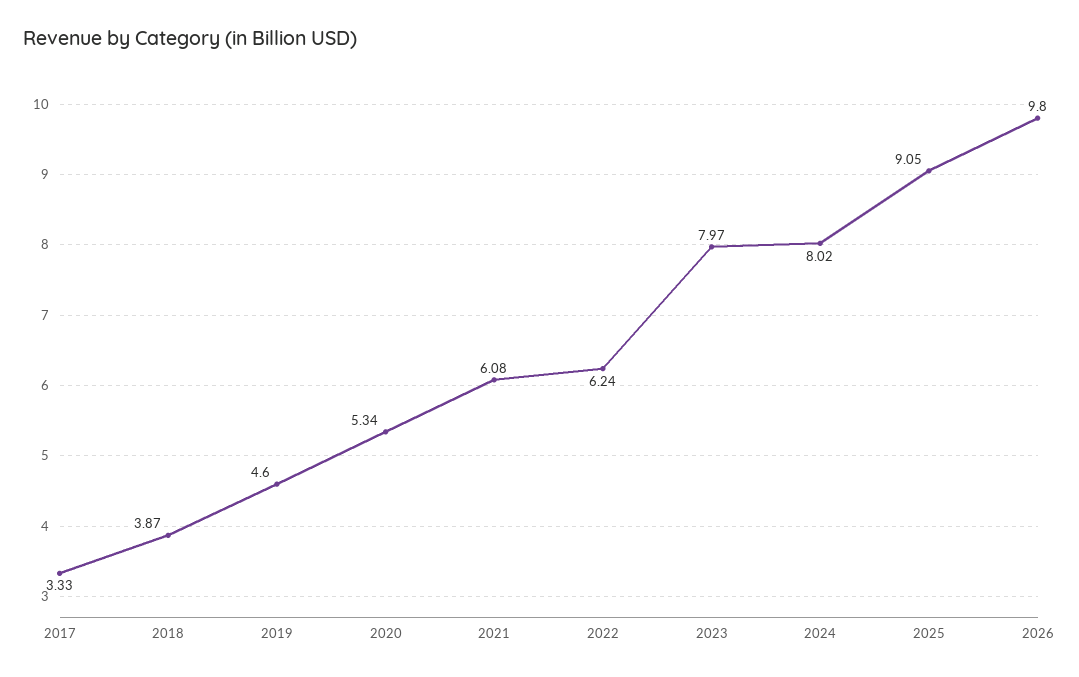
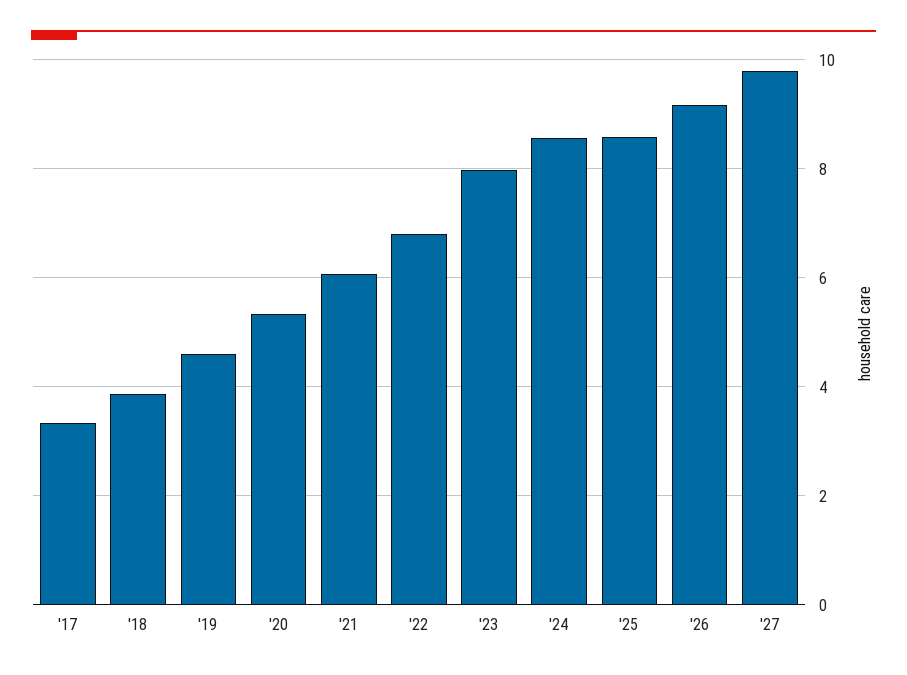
2022: 6.24 -> 6.8
2024: 8.02 -> 8.6
2025: 9.05 -> 8.6
2026: 9.8 -> 9.2
'27: none -> 9.8

